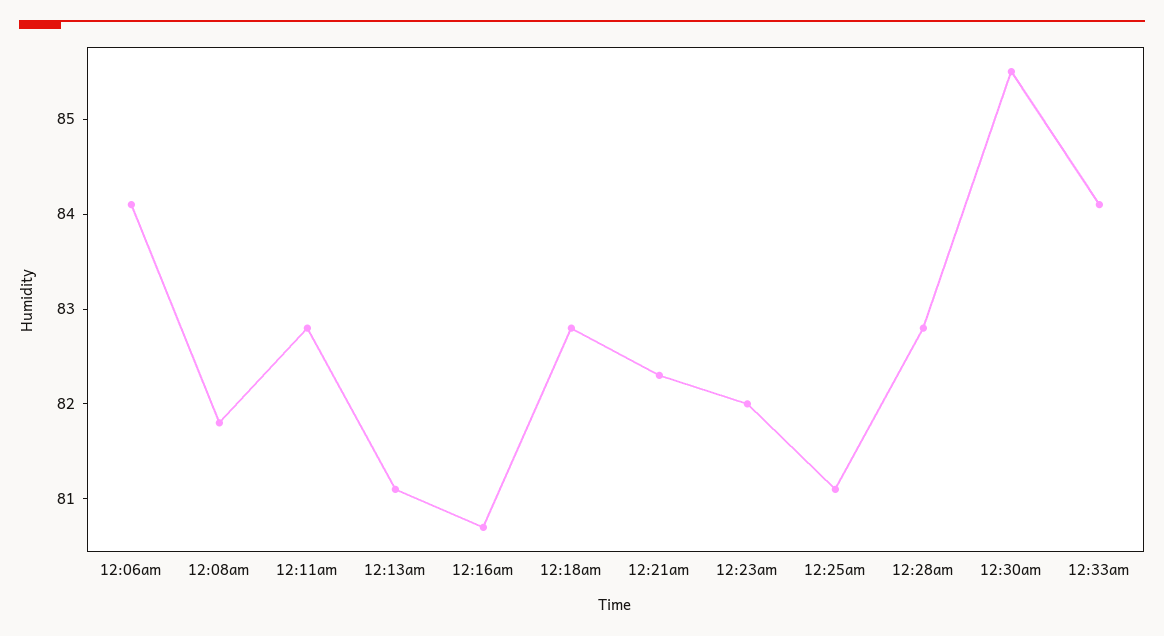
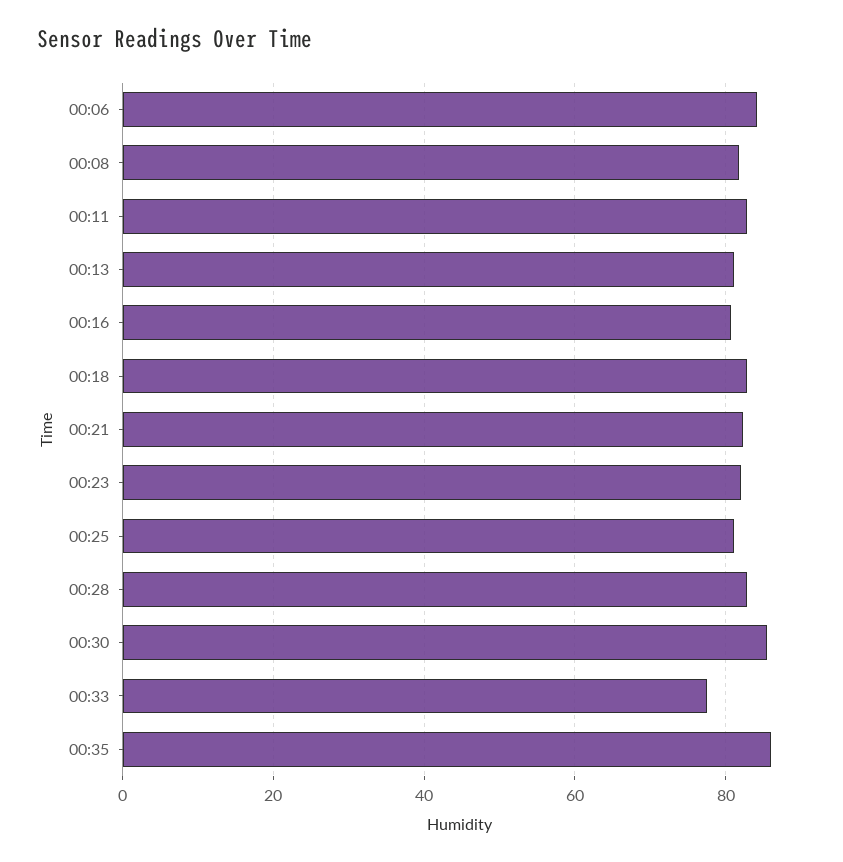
12:33am: 84.1 -> 78
00:35: none -> 86

